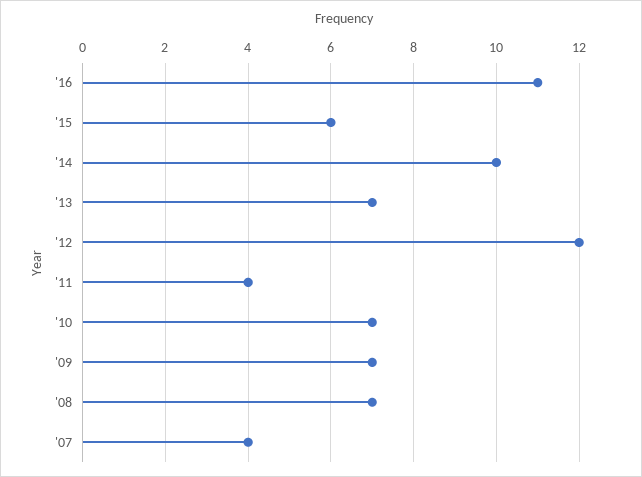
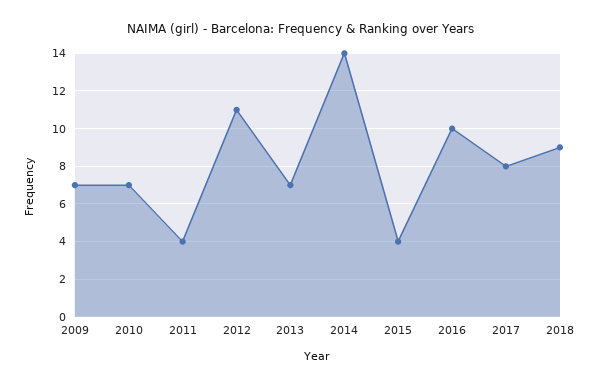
'16: 11 -> 10
'15: 6 -> 4
'14: 10 -> 14
'12: 12 -> 11
'08: 7 -> none
'07: 4 -> none
2017: none -> 8
2018: none -> 9

